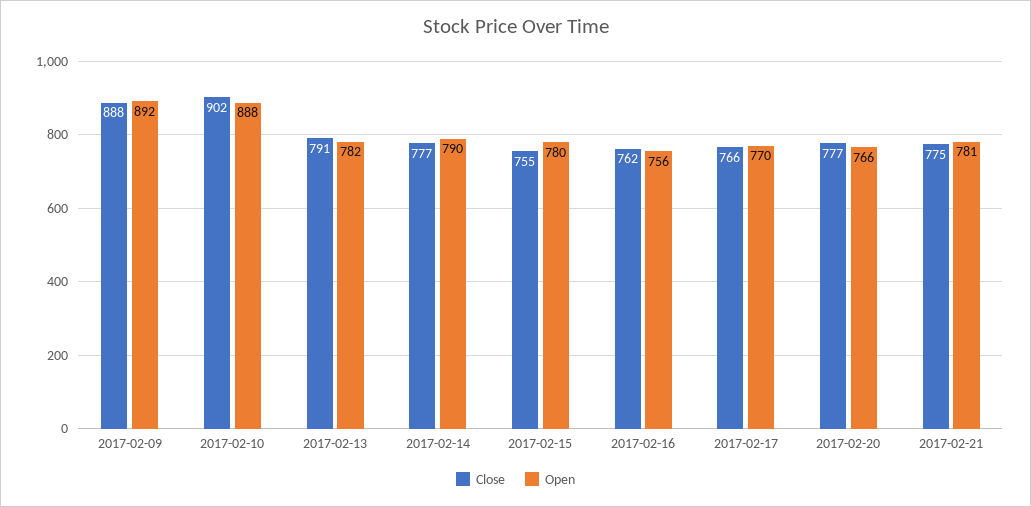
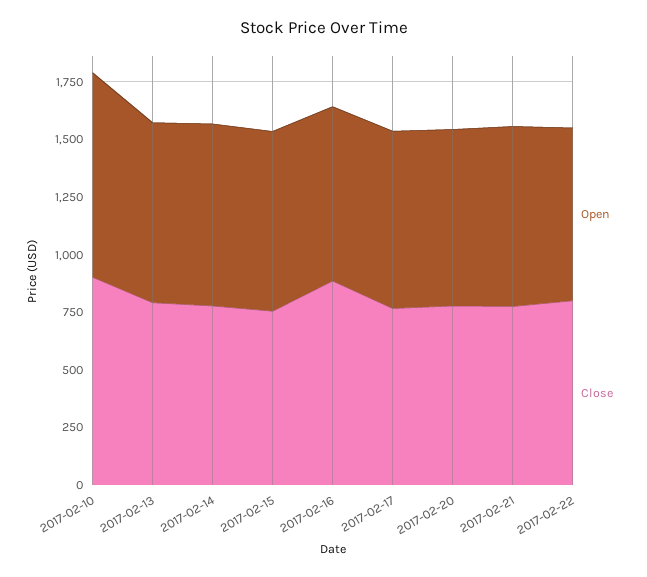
Close, 2017-02-09: 888 -> none
Open, 2017-02-09: 892 -> none
Close, 2017-02-16: 762 -> 900
Open, 2017-02-22: none -> 750
Close, 2017-02-22: none -> 800

